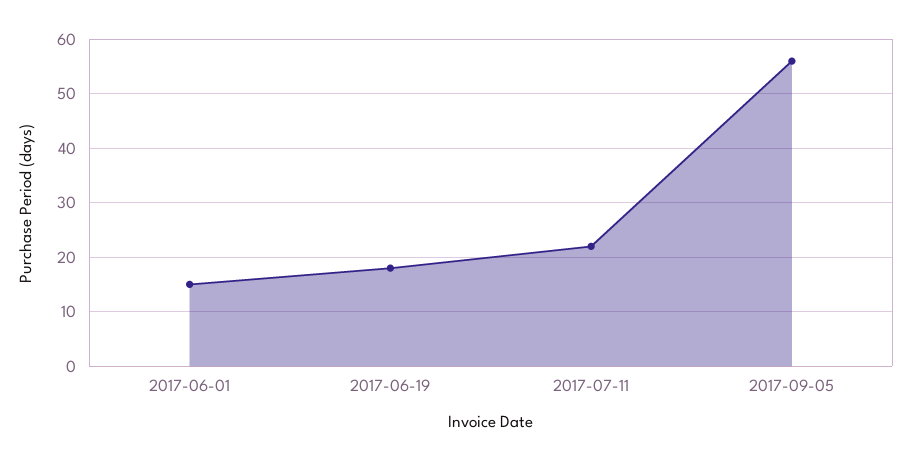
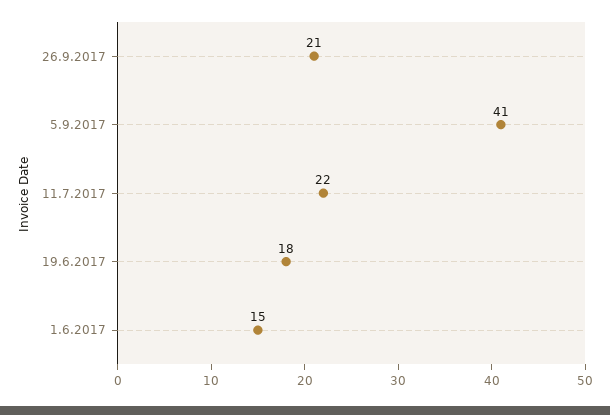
2017-09-05: 55 -> 41
26.9.2017: none -> 21

